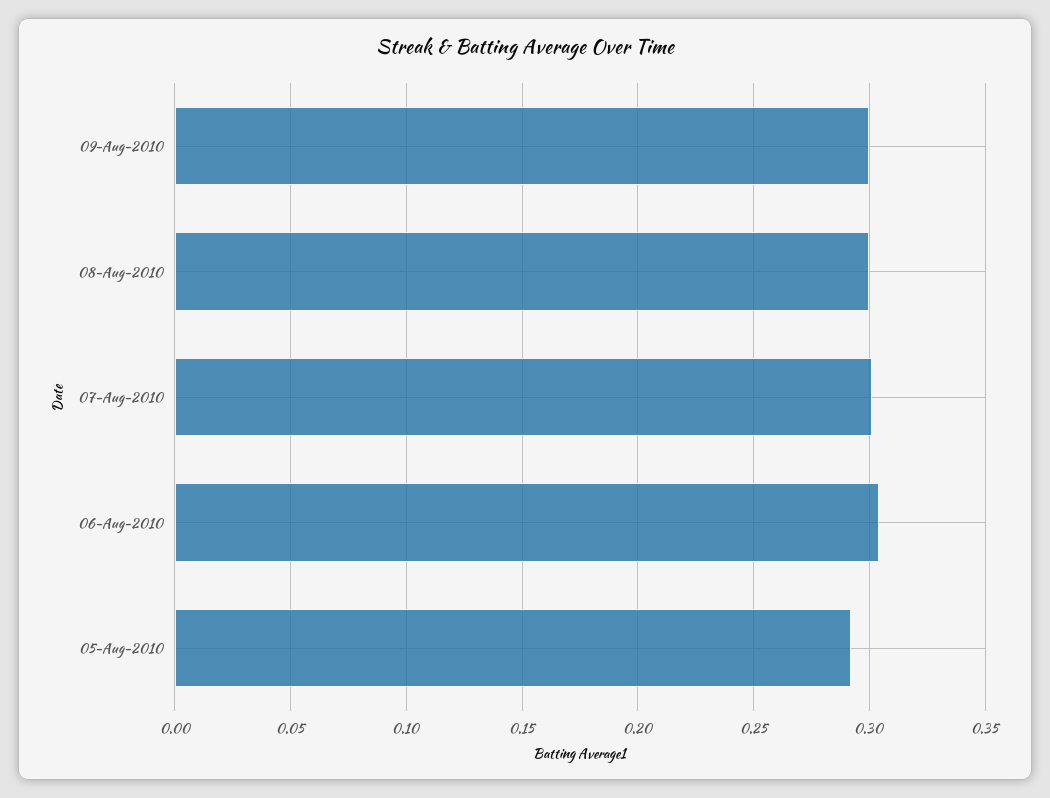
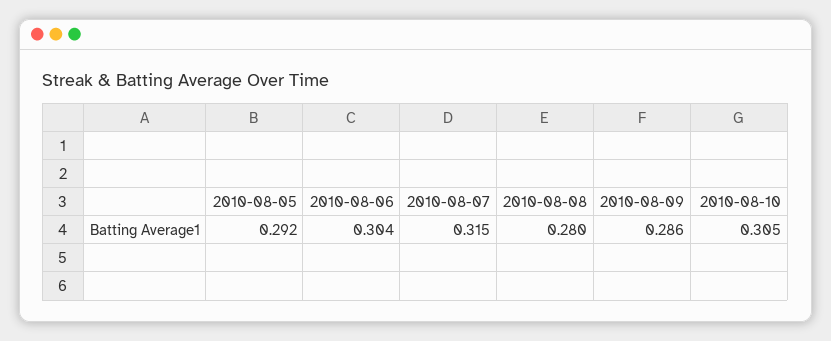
09-Aug-2010: 0.3 -> 0.286
08-Aug-2010: 0.3 -> 0.28
07-Aug-2010: 0.3 -> 0.315
2010-08-10: none -> 0.305

